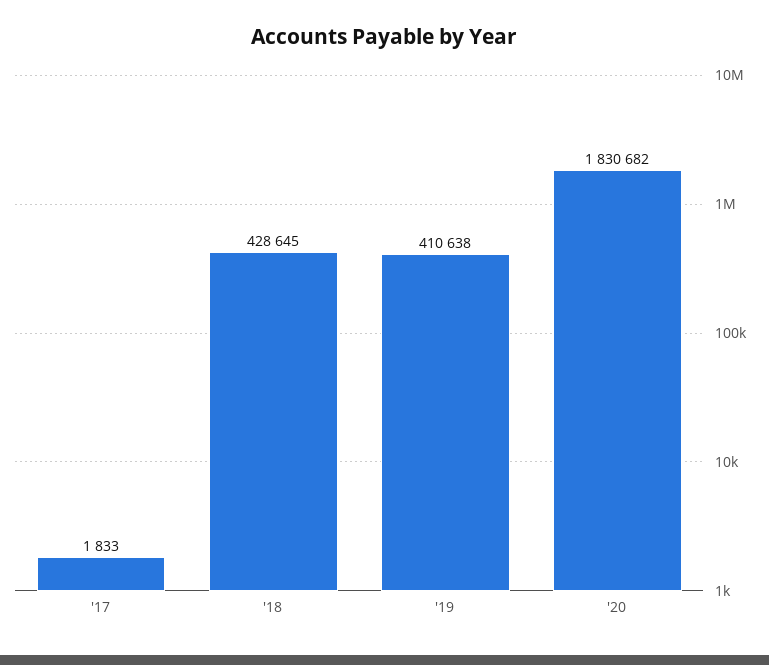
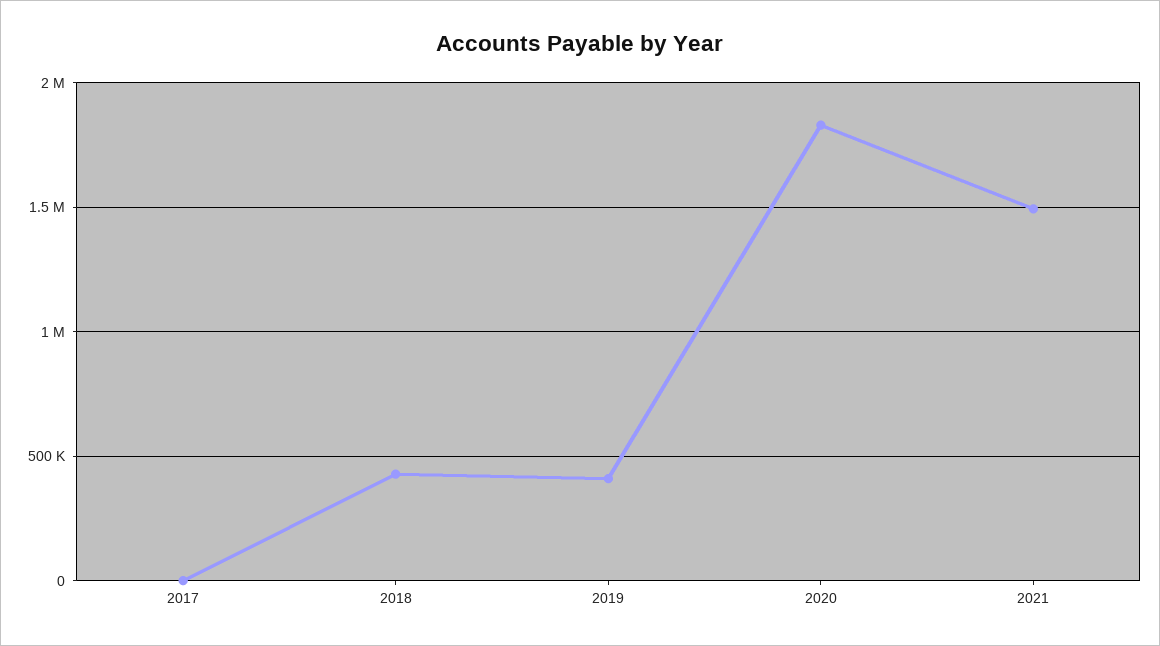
2021: none -> 1500000

